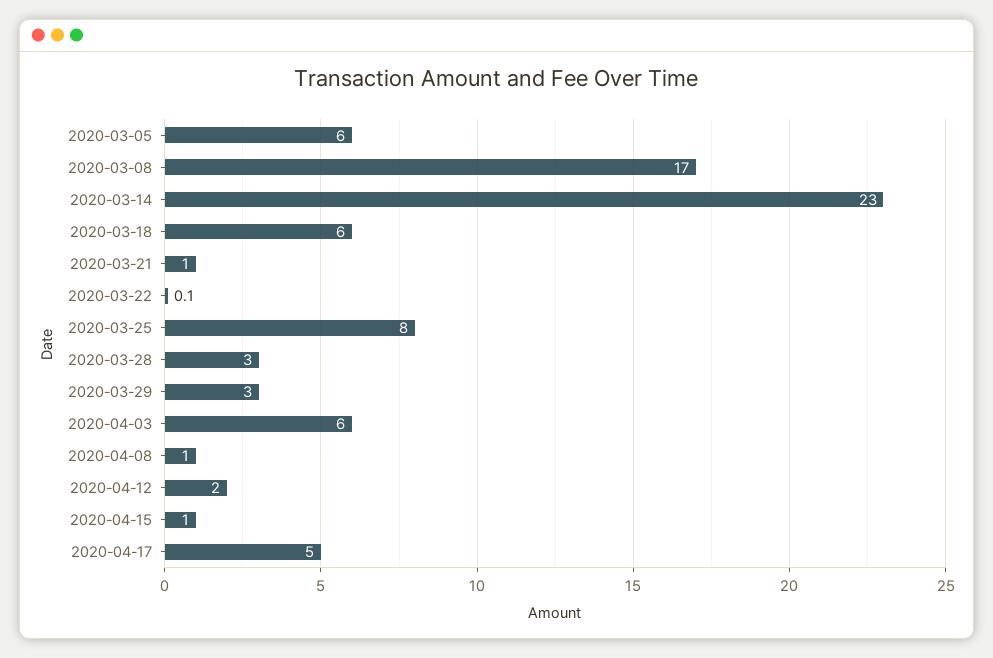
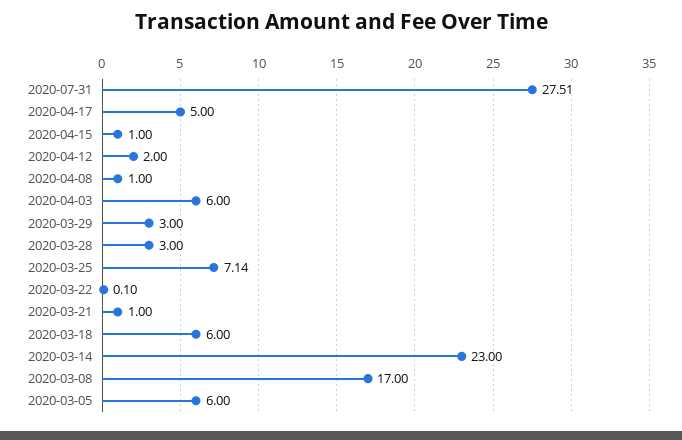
2020-03-25: 8 -> 7.14
2020-07-31: none -> 27.51

